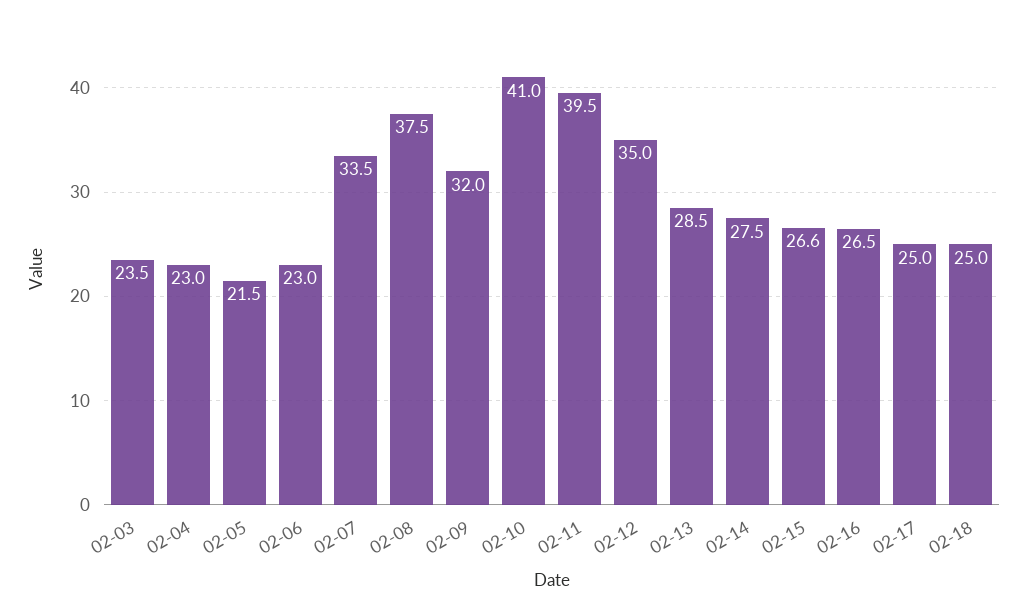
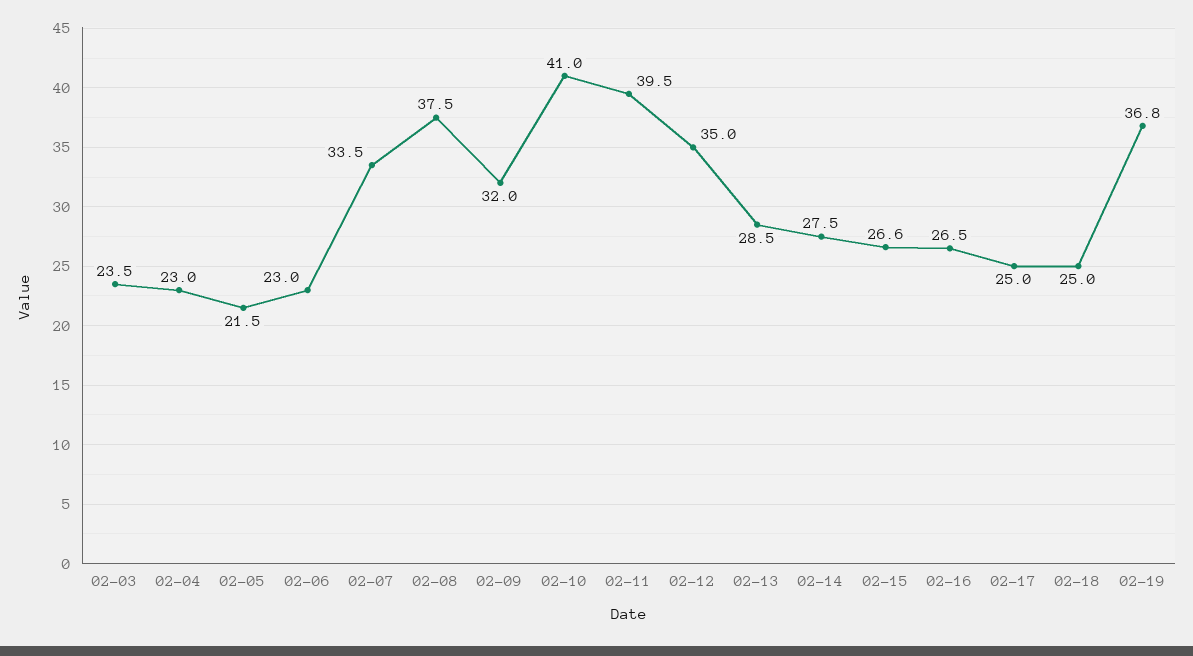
02-19: none -> 36.8

